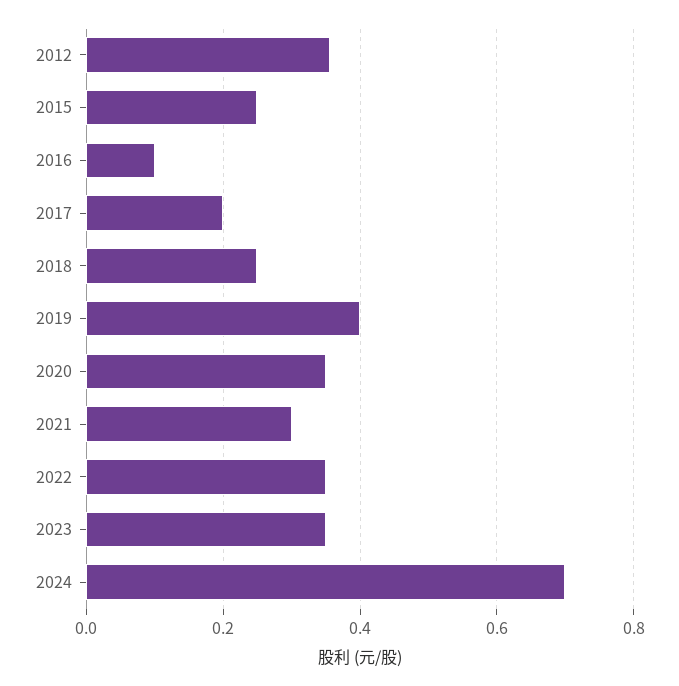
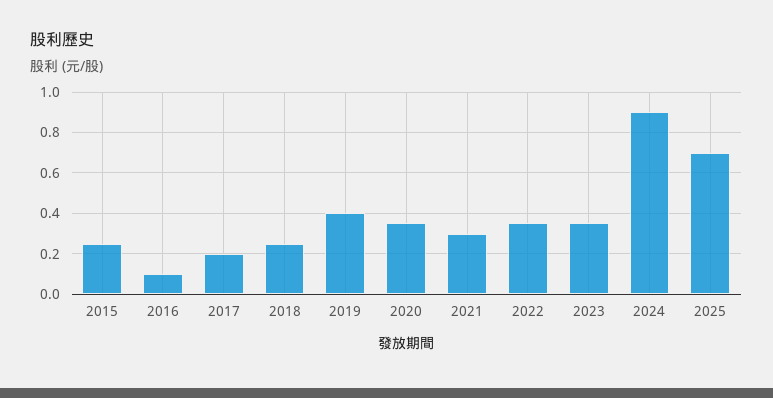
2012: 0.36 -> none
2024: 0.7 -> 0.9
2025: none -> 0.7

